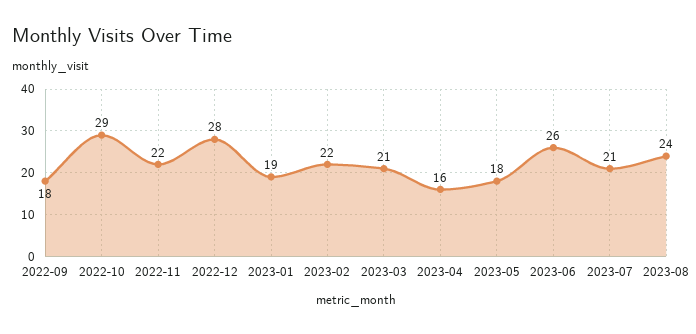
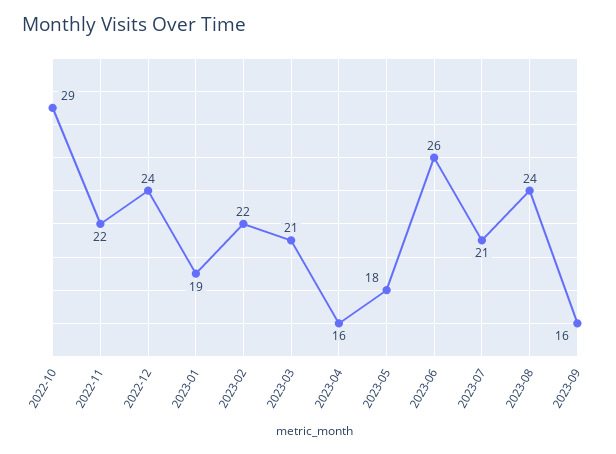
2022-09: 18 -> none
2022-12: 28 -> 24
2023-09: none -> 16

